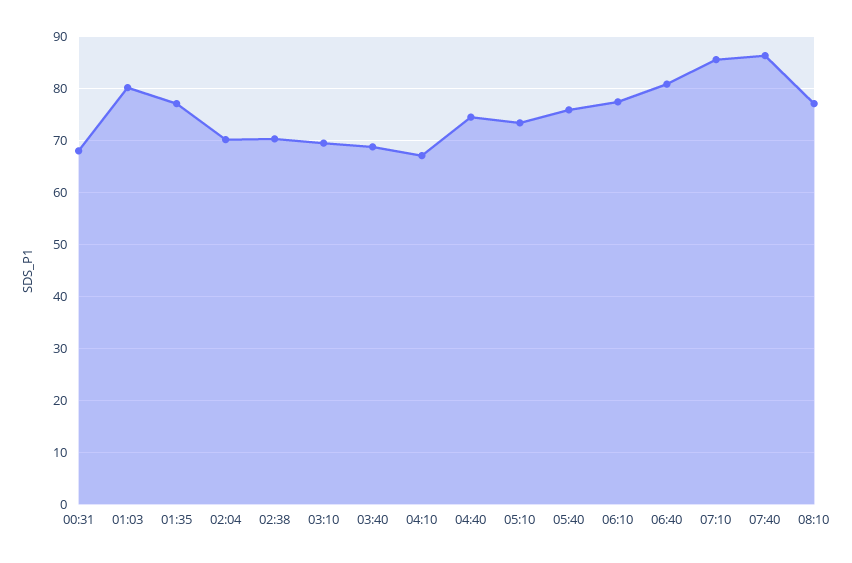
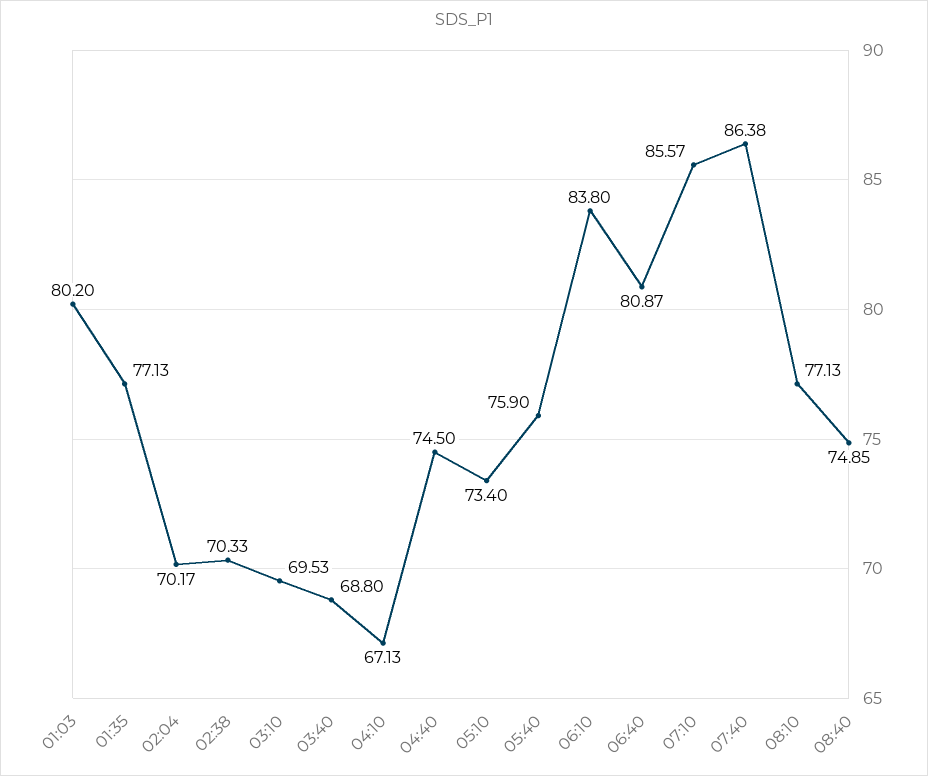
00:31: 68 -> none
06:10: 78 -> 83.8
08:40: none -> 74.85

